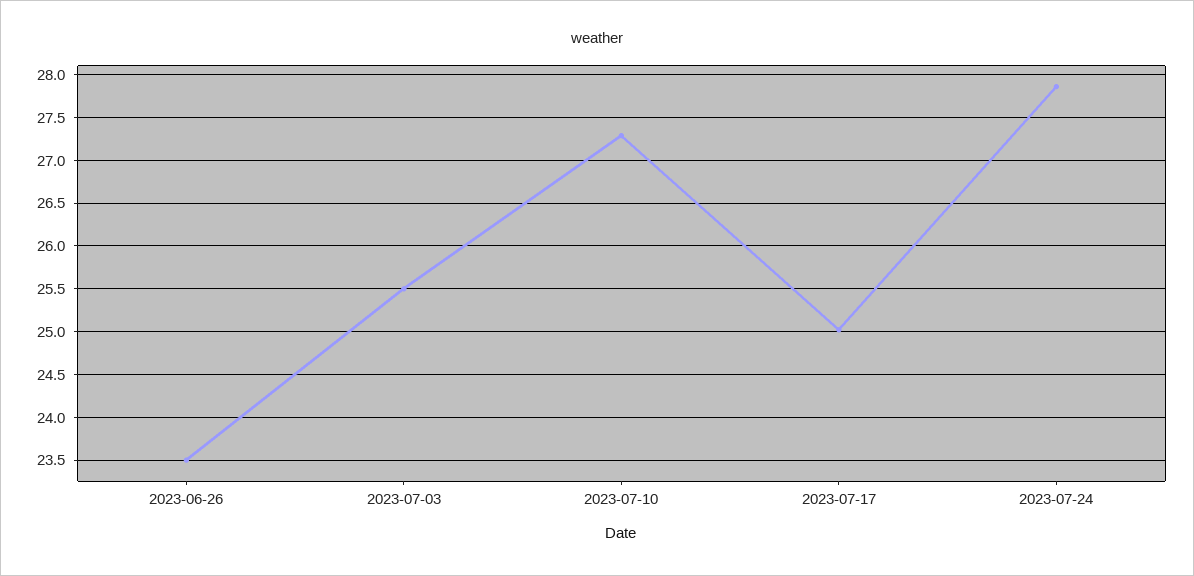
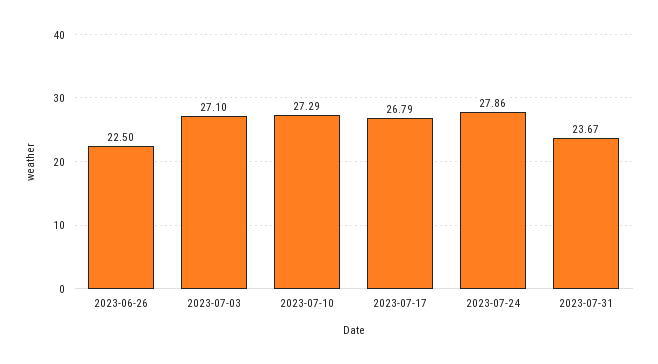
2023-06-26: 23.5 -> 22.5
2023-07-03: 25.5 -> 27.1
2023-07-17: 25 -> 26.79
2023-07-31: none -> 23.67

